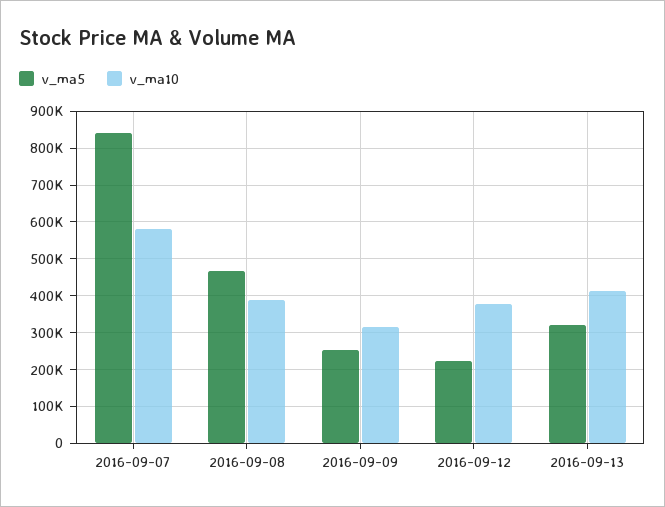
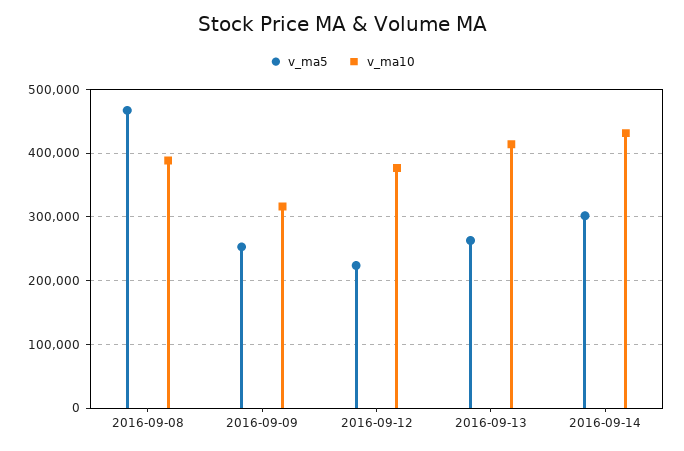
v_ma5, 2016-09-07: 840000 -> none
v_ma10, 2016-09-07: 580000 -> none
v_ma5, 2016-09-13: 320000 -> 260000
v_ma5, 2016-09-14: none -> 300000
v_ma10, 2016-09-14: none -> 430000

